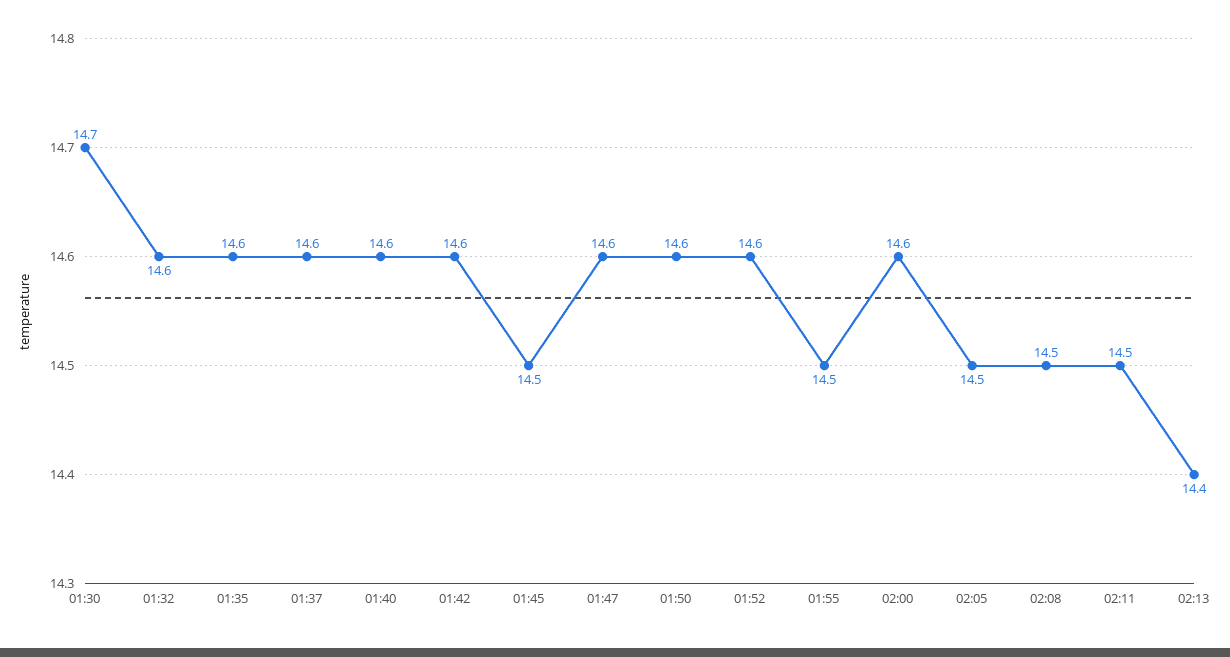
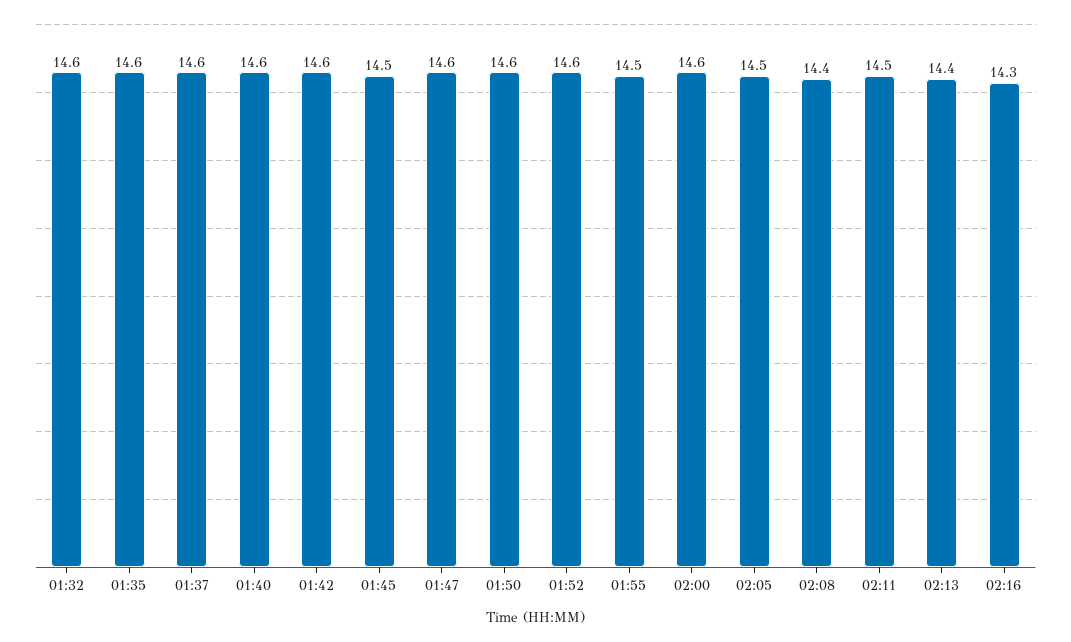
01:30: 14.7 -> none
02:08: 14.5 -> 14.4
02:16: none -> 14.3

